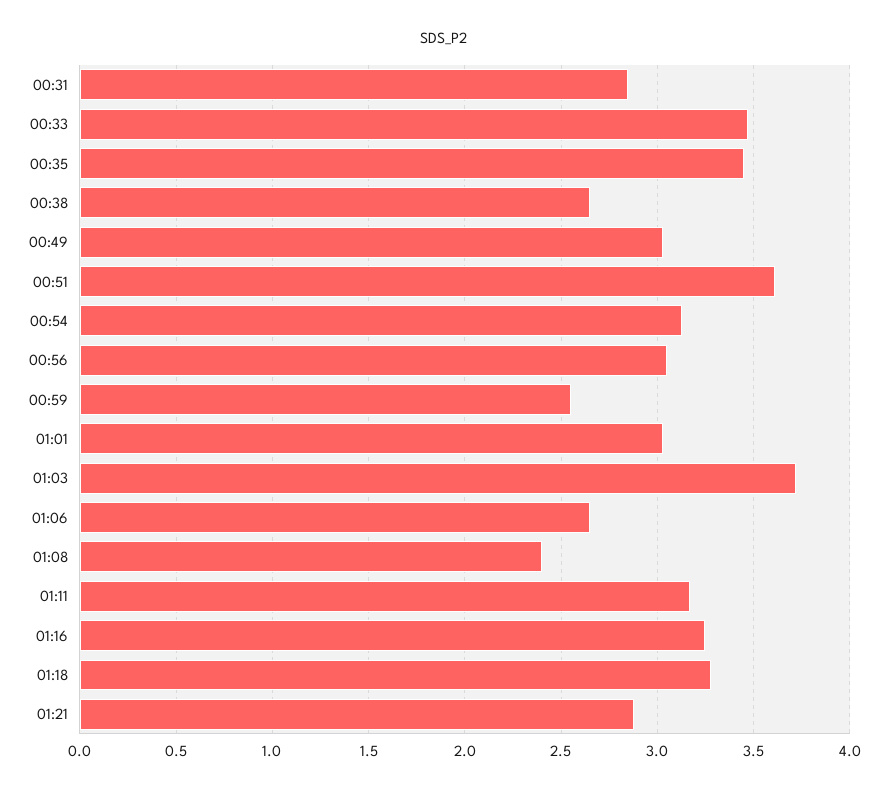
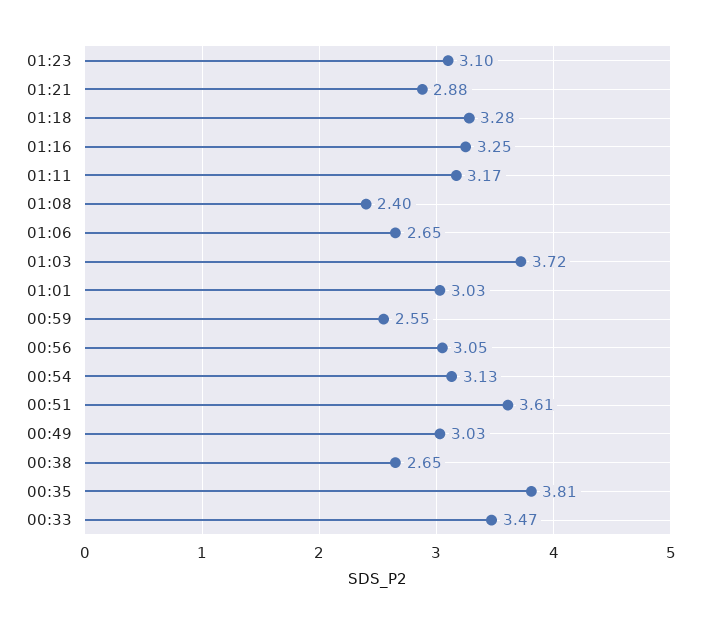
00:31: 2.85 -> none
00:35: 3.45 -> 3.81
01:23: none -> 3.1

